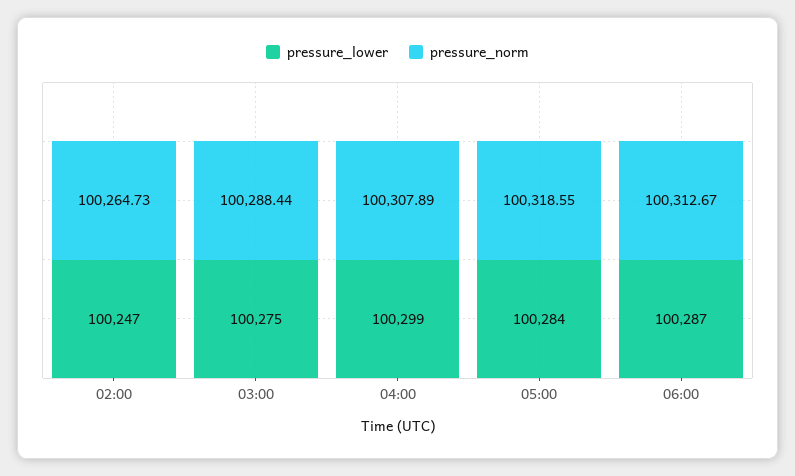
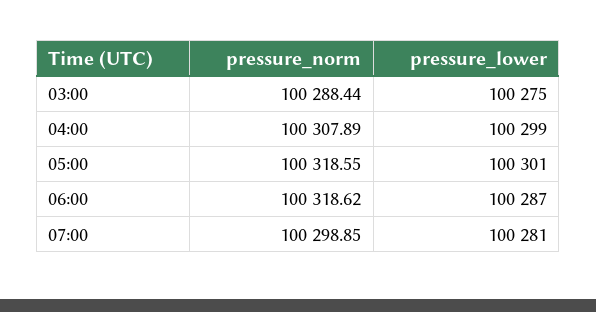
pressure_lower, 02:00: 100247 -> none
pressure_norm, 02:00: 100264.73 -> none
pressure_lower, 05:00: 100284 -> 100301
pressure_norm, 06:00: 100312.67 -> 100318.62
pressure_norm, 07:00: none -> 100298.85
pressure_lower, 07:00: none -> 100281

